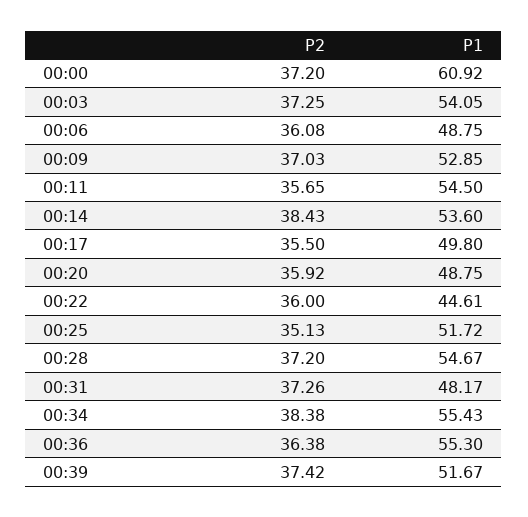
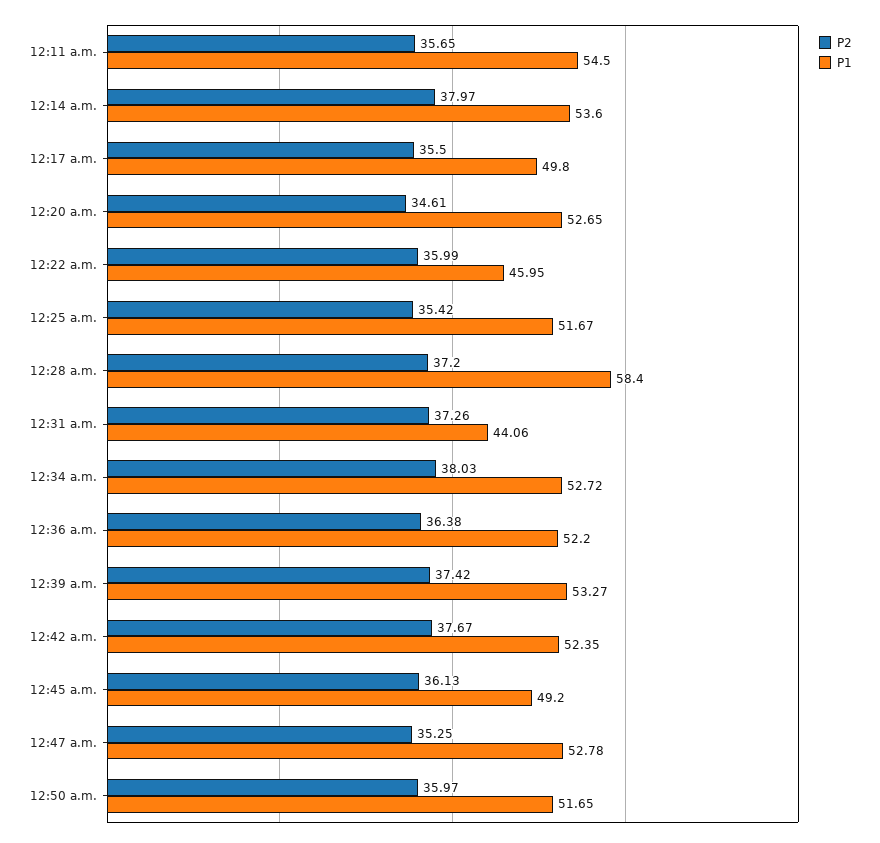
P2, 00:00: 37.2 -> none
P1, 00:00: 60.92 -> none
P2, 00:03: 37.25 -> none
P1, 00:03: 54.05 -> none
P2, 00:06: 36.08 -> none
P1, 00:06: 48.75 -> none
P2, 00:09: 37.03 -> none
P1, 00:09: 52.85 -> none
P2, 00:14: 38.43 -> 37.97
P2, 00:20: 35.92 -> 34.61
P1, 00:20: 48.75 -> 52.65
P2, 00:22: 36 -> 35.99
P1, 00:22: 44.61 -> 45.95
P2, 00:25: 35.13 -> 35.42
P1, 00:25: 51.72 -> 51.67
P1, 00:28: 54.67 -> 58.4
P1, 00:31: 48.17 -> 44.06
P2, 00:34: 38.38 -> 38.03
P1, 00:34: 55.43 -> 52.72
P1, 00:36: 55.3 -> 52.2
P1, 00:39: 51.67 -> 53.27
P2, 12:42 a.m.: none -> 37.67
P1, 12:42 a.m.: none -> 52.35
P2, 12:45 a.m.: none -> 36.13
P1, 12:45 a.m.: none -> 49.2
P2, 12:47 a.m.: none -> 35.25
P1, 12:47 a.m.: none -> 52.78
P2, 12:50 a.m.: none -> 35.97
P1, 12:50 a.m.: none -> 51.65

